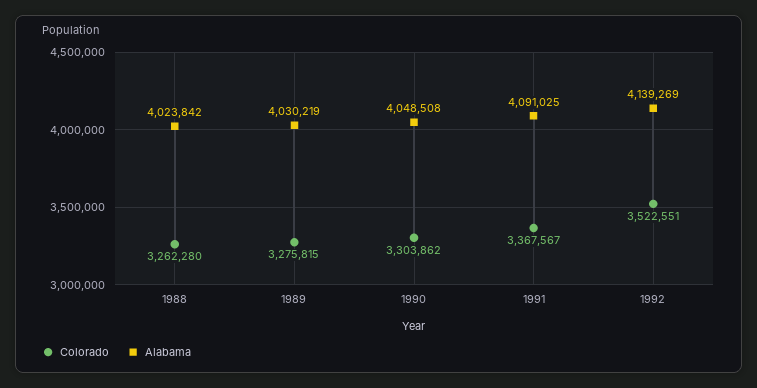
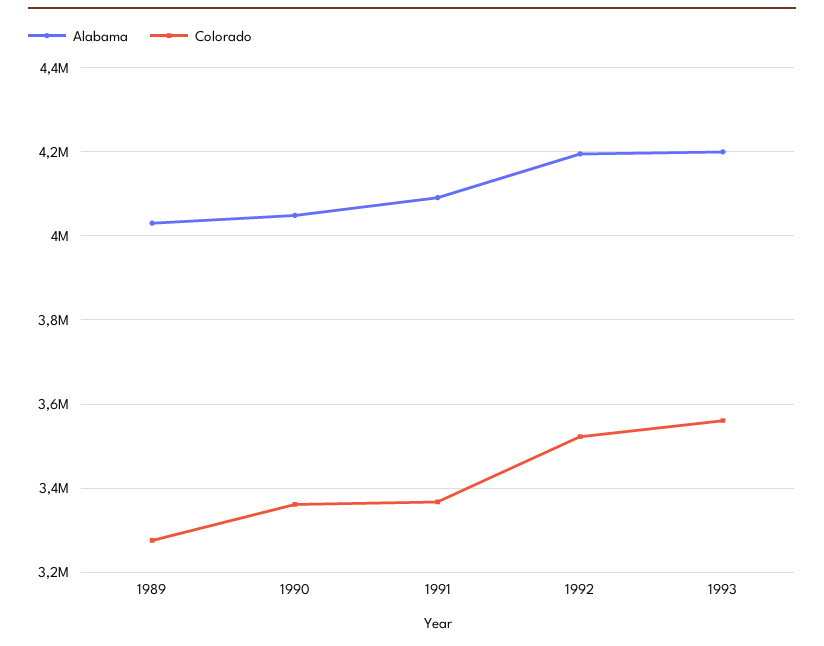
Colorado, 1988: 3262280 -> none
Alabama, 1988: 4023842 -> none
Colorado, 1990: 3303862 -> 3360000
Alabama, 1992: 4139269 -> 4200000
Alabama, 1993: none -> 4200000
Colorado, 1993: none -> 3560000

